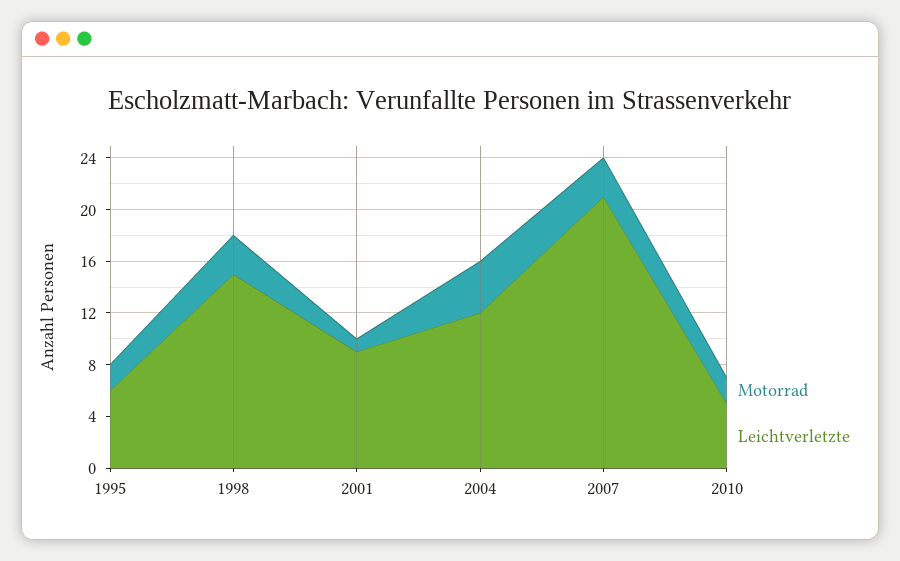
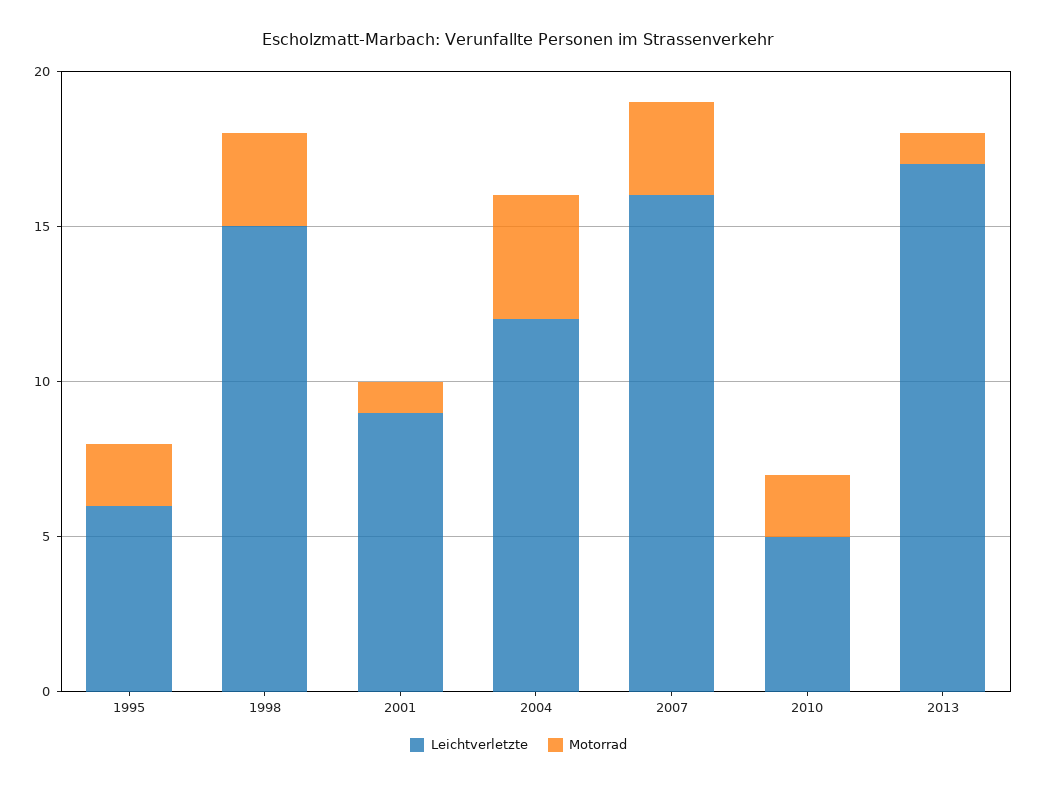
Leichtverletzte, 2007: 21 -> 16
Leichtverletzte, 2013: none -> 17
Motorrad, 2013: none -> 1

